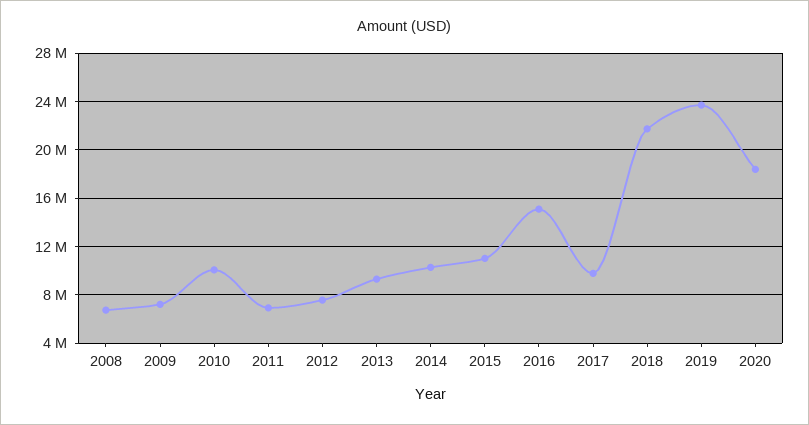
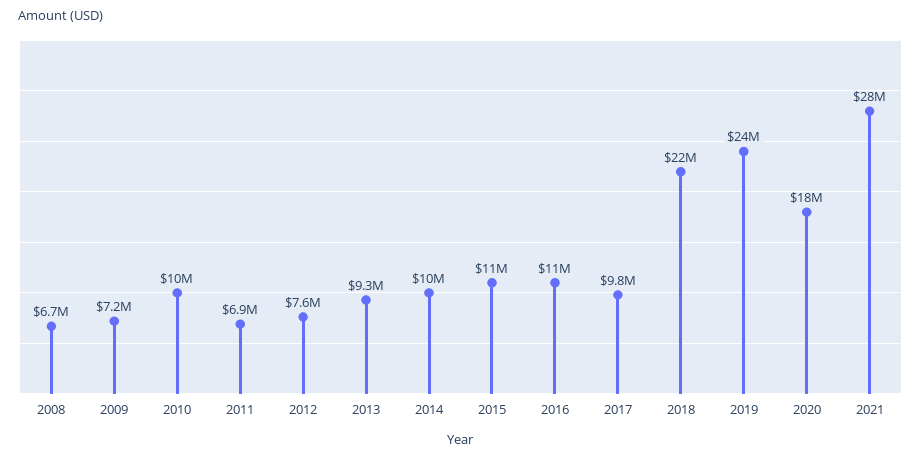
2016: 15000000 -> 11000000
2021: none -> 28000000

